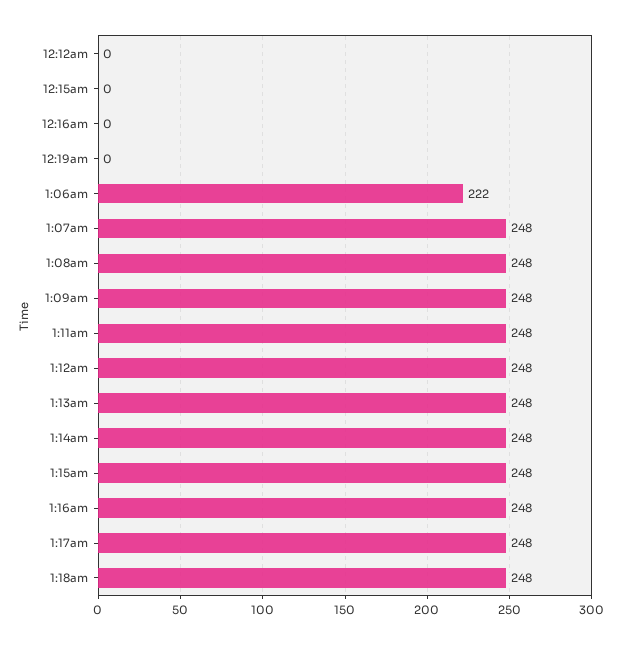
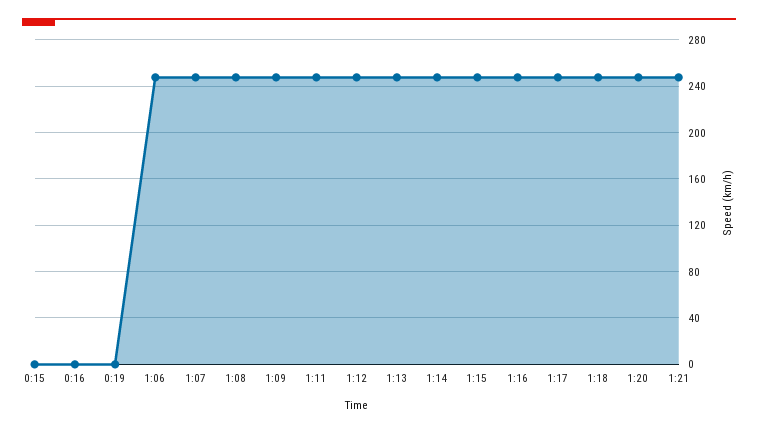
12:12am: 0 -> none
1:06am: 222 -> 250
1:20: none -> 250
1:21: none -> 250

